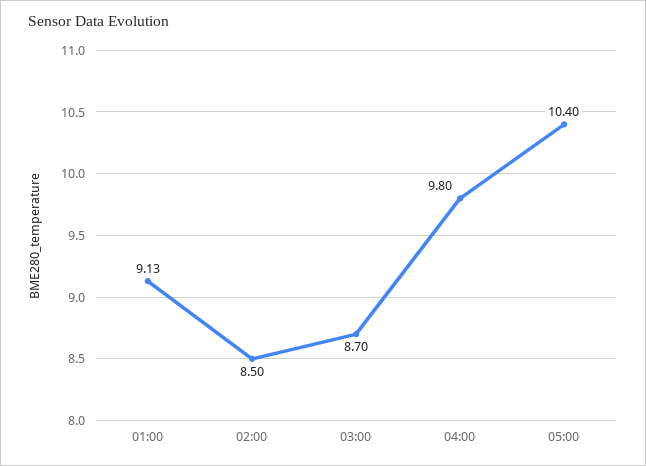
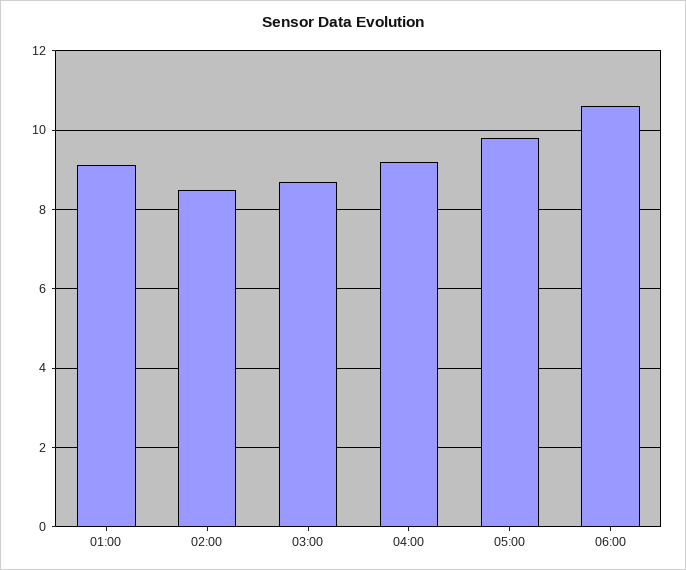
04:00: 9.8 -> 9.2
05:00: 10.4 -> 9.8
06:00: none -> 10.6

